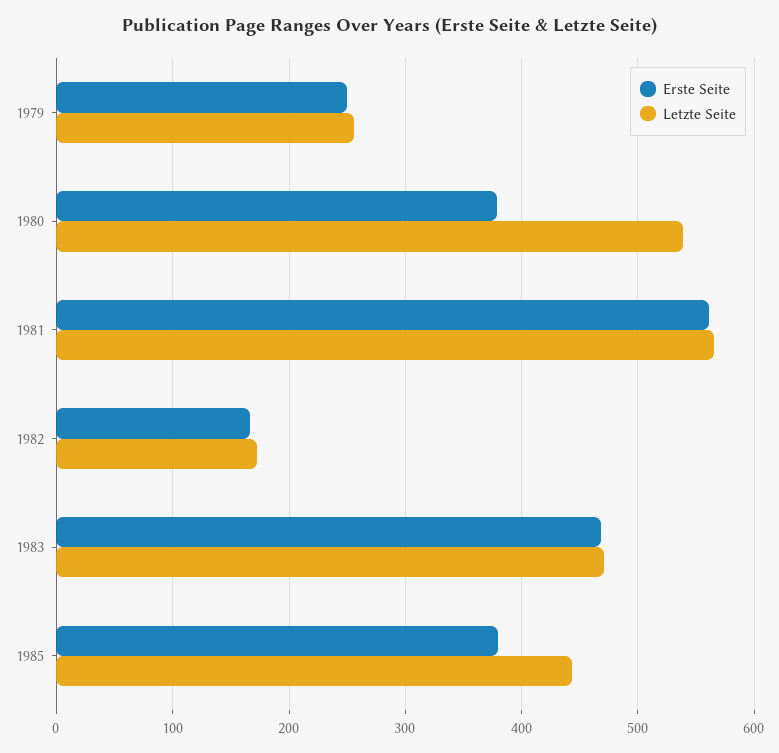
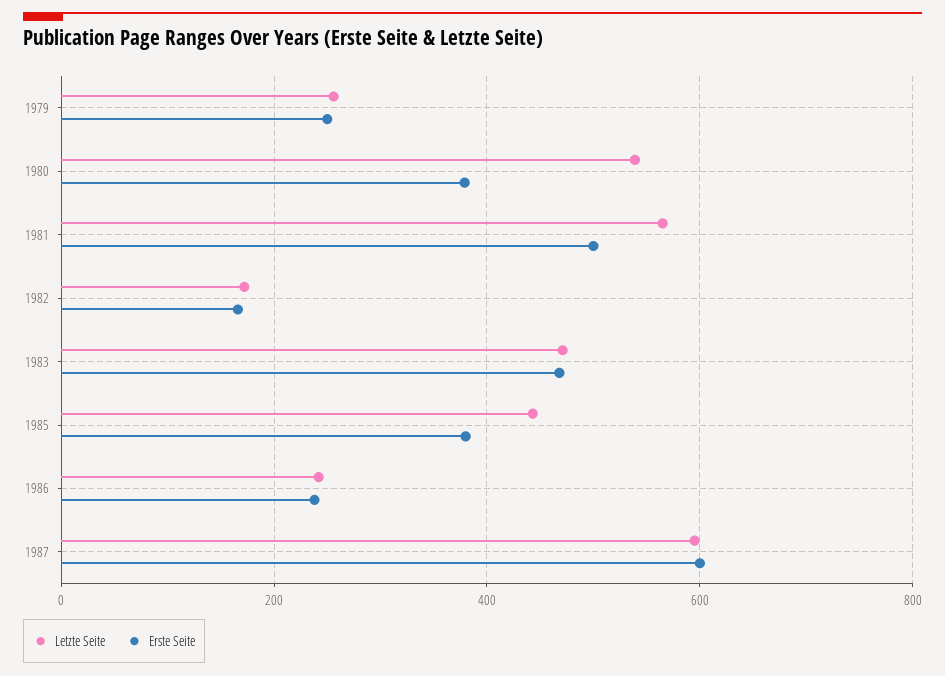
Erste Seite, 1981: 560 -> 500
Letzte Seite, 1986: none -> 240
Erste Seite, 1986: none -> 240
Letzte Seite, 1987: none -> 600
Erste Seite, 1987: none -> 600

